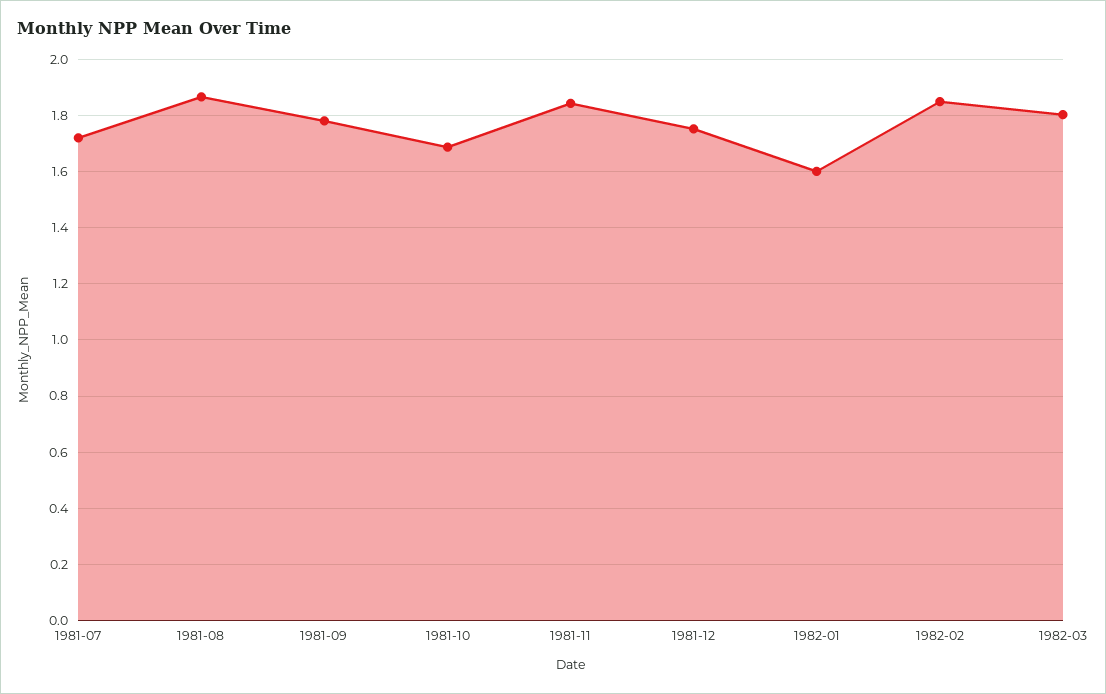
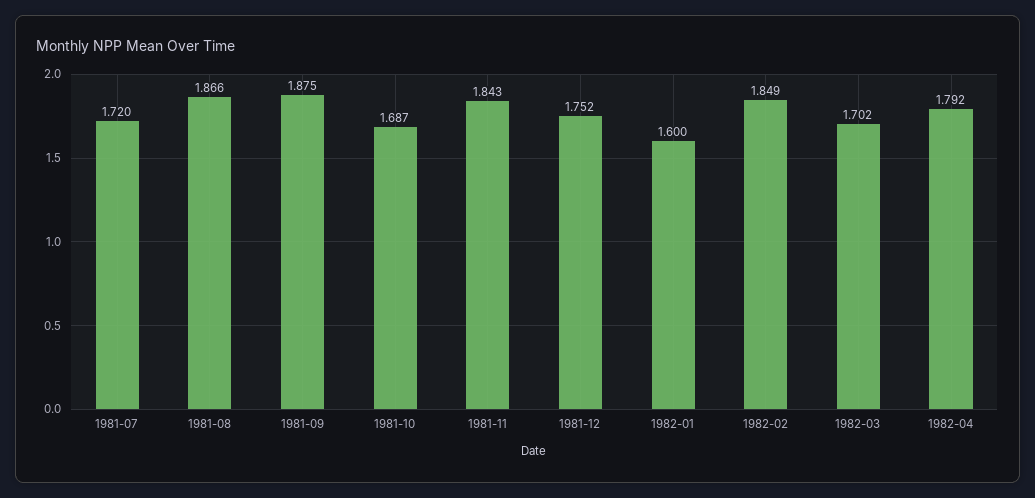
1981-09: 1.775 -> 1.875
1982-03: 1.8 -> 1.702
1982-04: none -> 1.792

